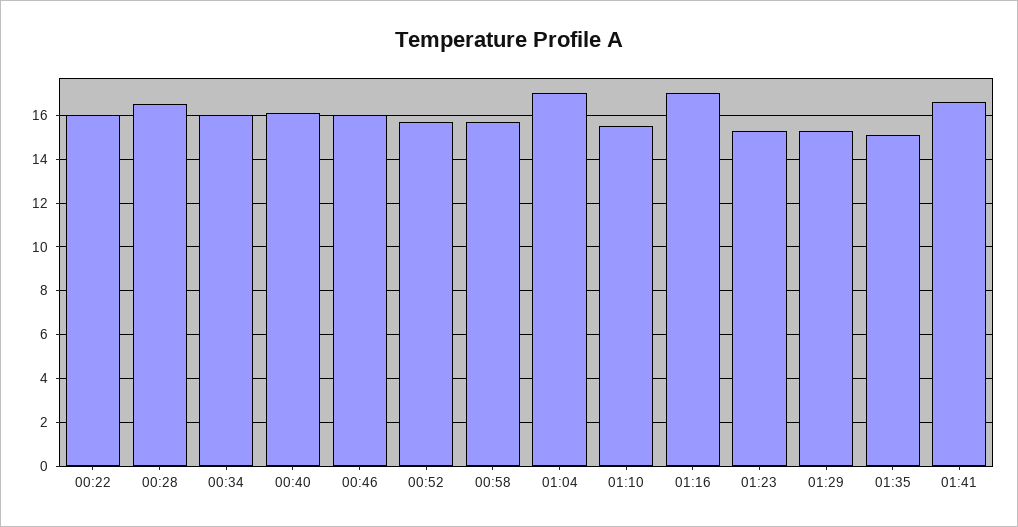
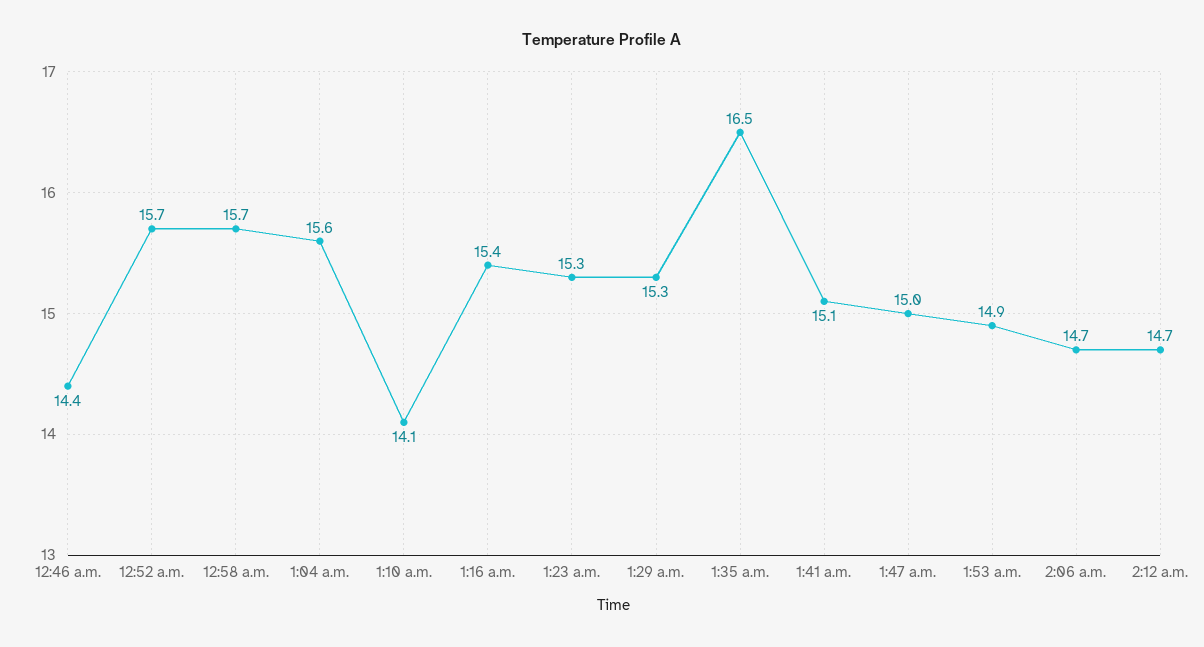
00:22: 16 -> none
00:28: 16.5 -> none
00:34: 16 -> none
00:40: 16 -> none
00:46: 16 -> 14.4
01:04: 17 -> 15.6
01:10: 15.5 -> 14.1
01:16: 17 -> 15.4
01:35: 15 -> 16.5
01:41: 16.5 -> 15.1
1:47 a.m.: none -> 15
1:53 a.m.: none -> 14.9
2:06 a.m.: none -> 14.7
2:12 a.m.: none -> 14.7

